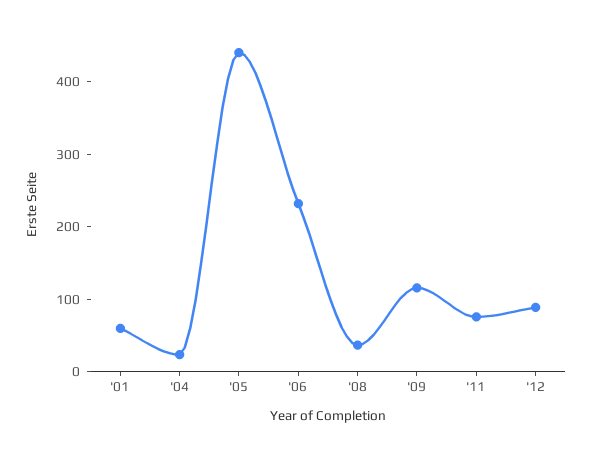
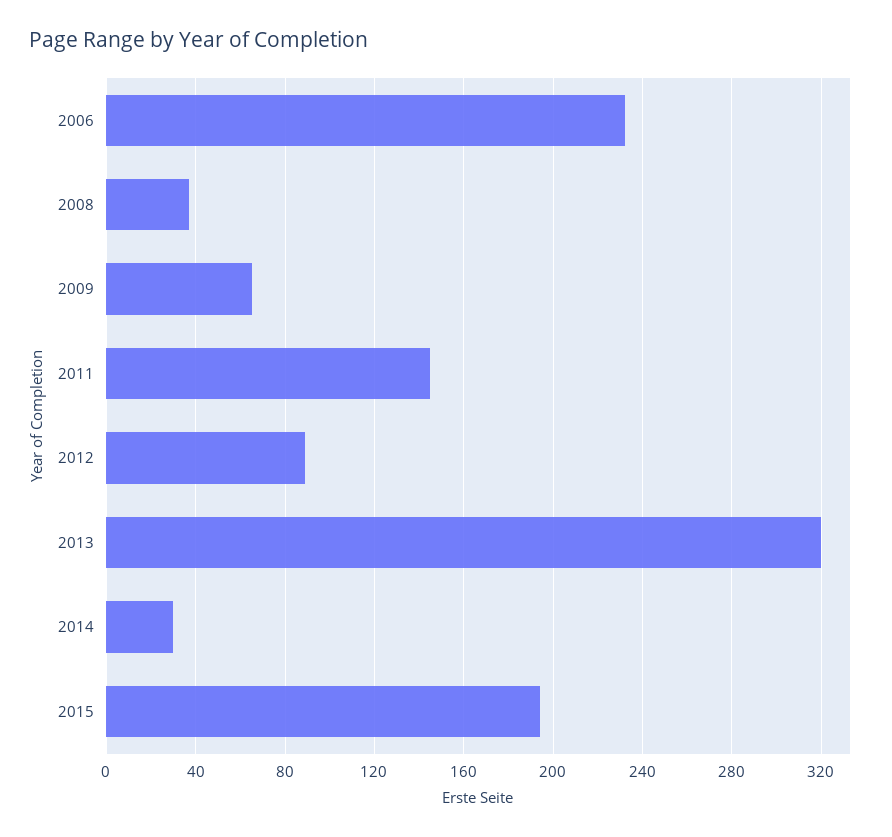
'01: 60 -> none
'04: 20 -> none
'05: 440 -> none
'09: 120 -> 65
'11: 80 -> 145
2013: none -> 320
2014: none -> 30
2015: none -> 195

